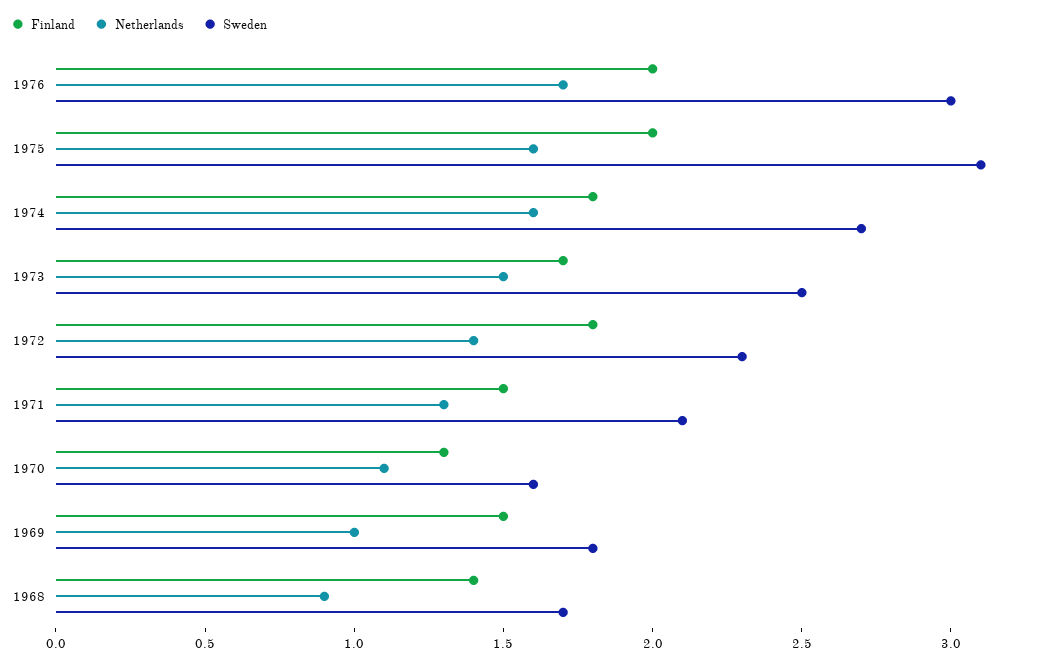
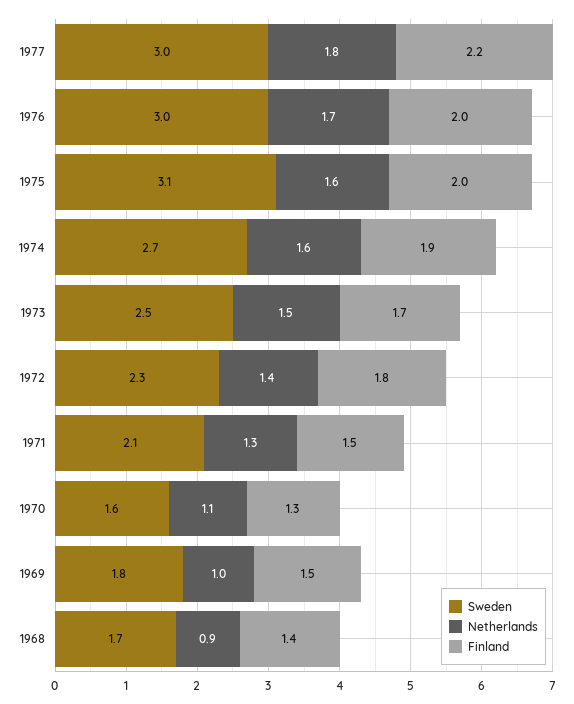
Finland, 1974: 1.8 -> 1.9
Sweden, 1977: none -> 3
Netherlands, 1977: none -> 1.8
Finland, 1977: none -> 2.2

